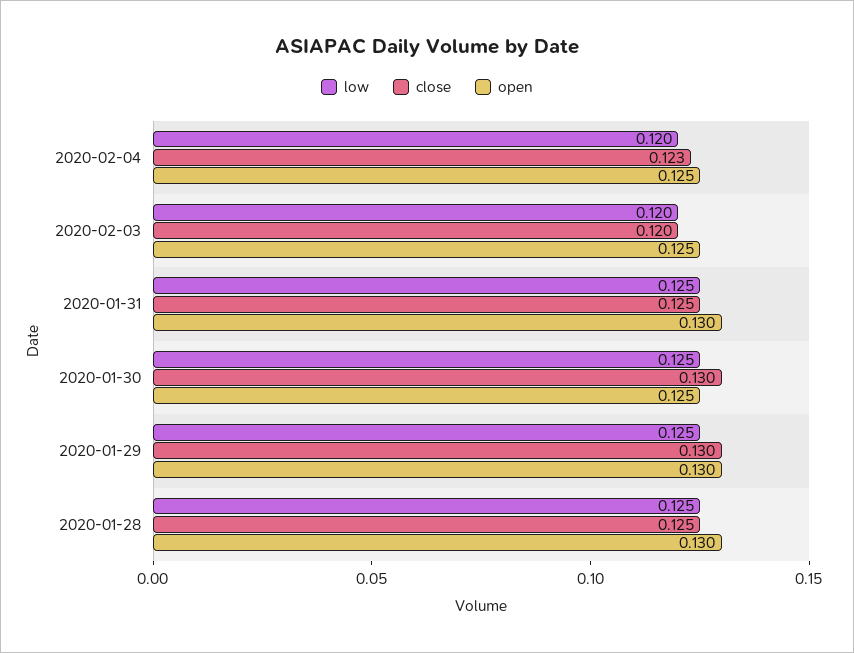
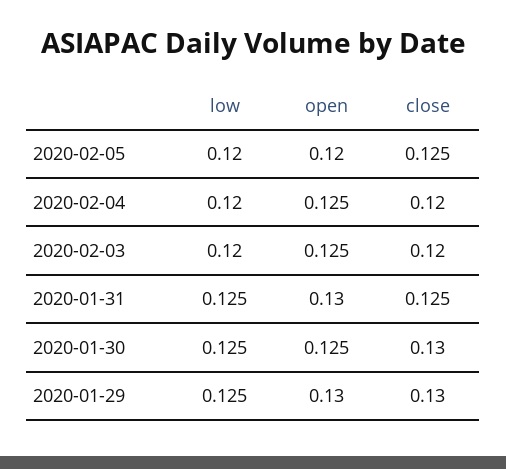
close, 2020-02-04: 0.123 -> 0.12
low, 2020-01-28: 0.125 -> none
close, 2020-01-28: 0.125 -> none
open, 2020-01-28: 0.13 -> none
low, 2020-02-05: none -> 0.12
open, 2020-02-05: none -> 0.12
close, 2020-02-05: none -> 0.125

